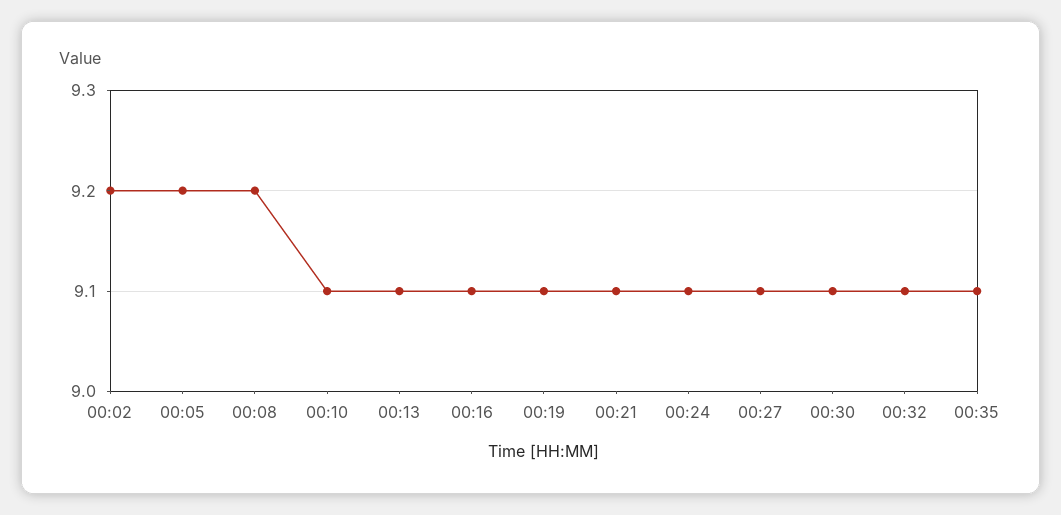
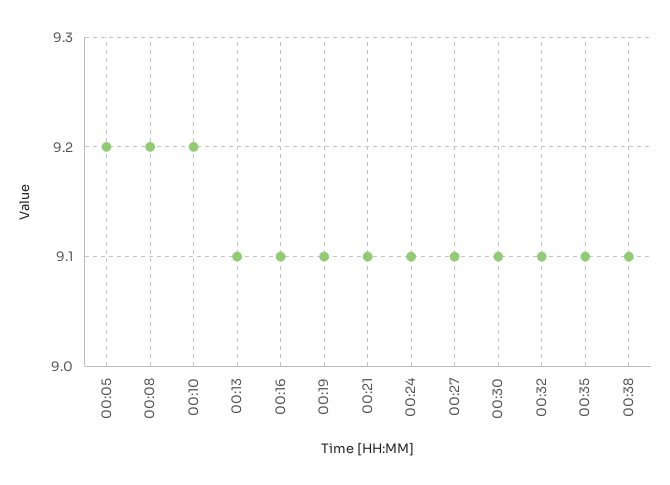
00:02: 9.2 -> none
00:10: 9.1 -> 9.2
00:38: none -> 9.1

